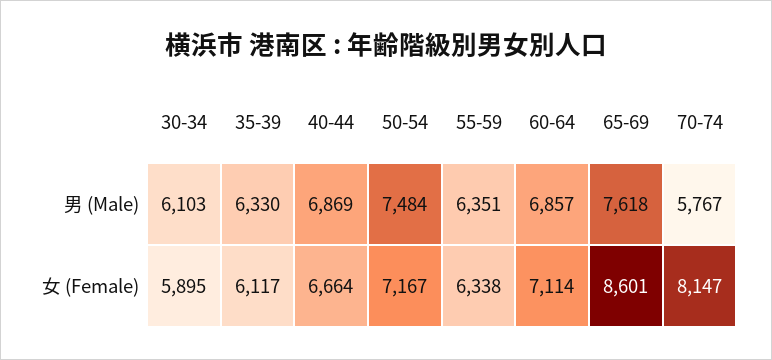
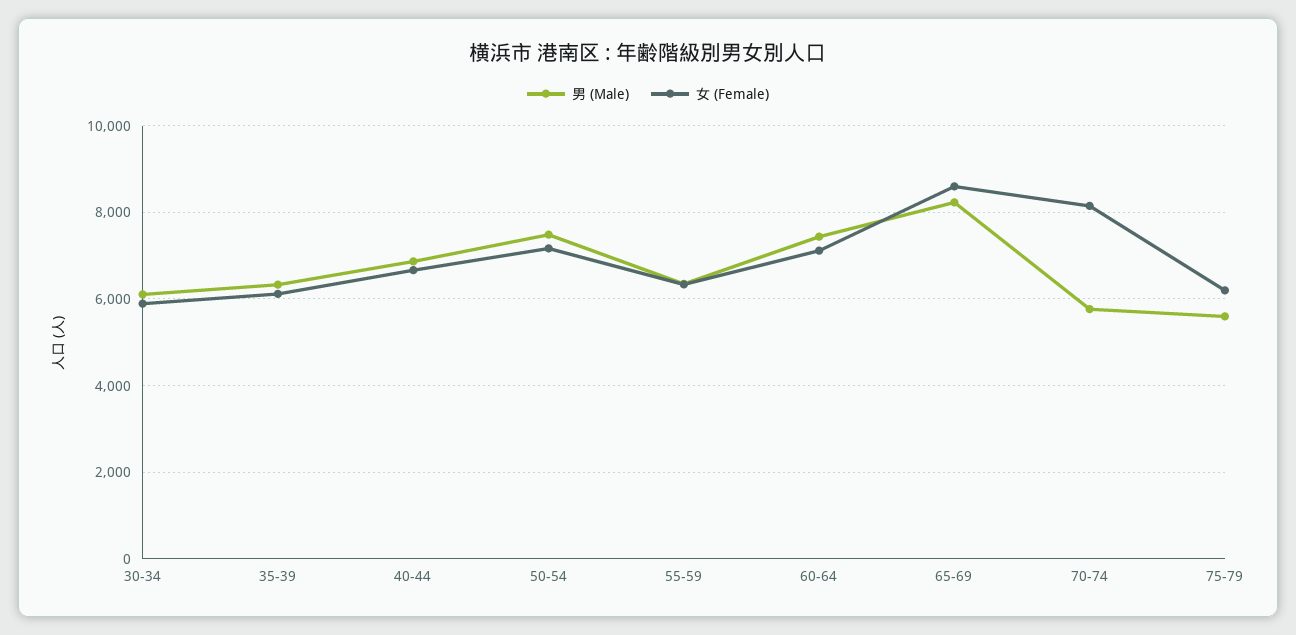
男 (Male), 60-64: 6857 -> 7400
男 (Male), 65-69: 7618 -> 8200
男 (Male), 75-79: none -> 5600
女 (Female), 75-79: none -> 6200

